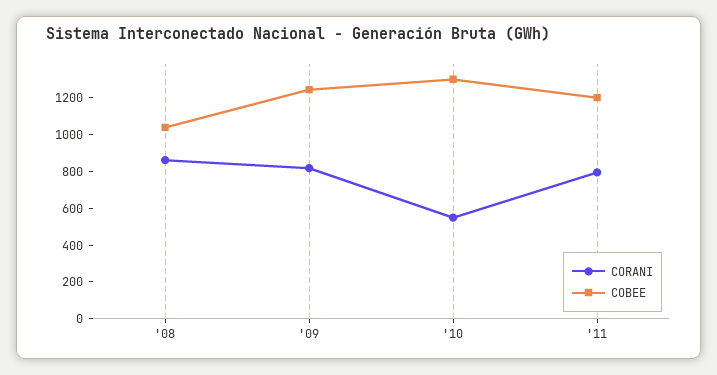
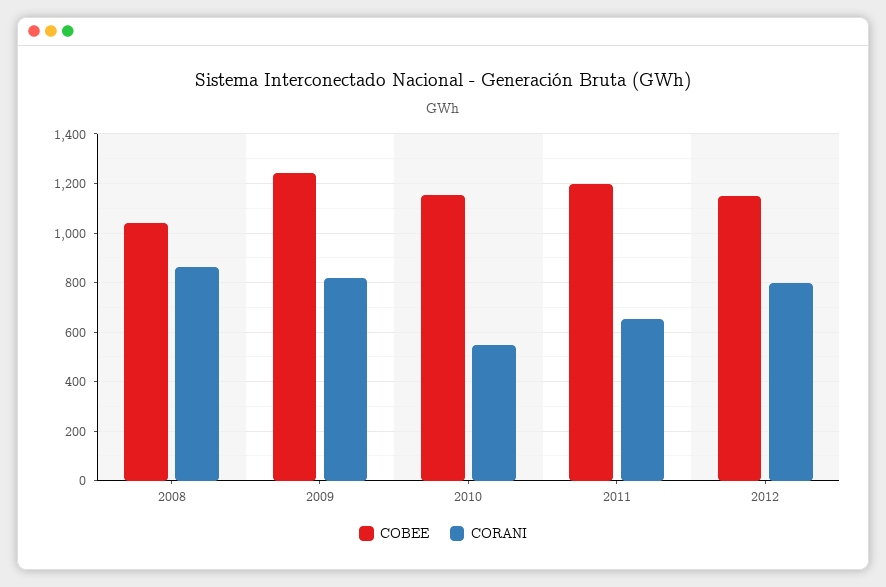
COBEE, '10: 1300 -> 1150
CORANI, '11: 800 -> 650
COBEE, 2012: none -> 1150
CORANI, 2012: none -> 800

